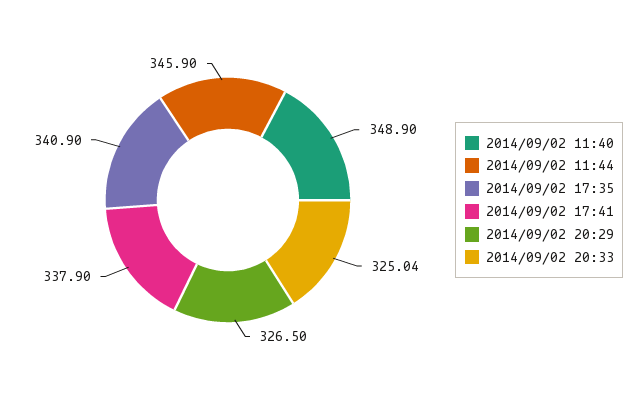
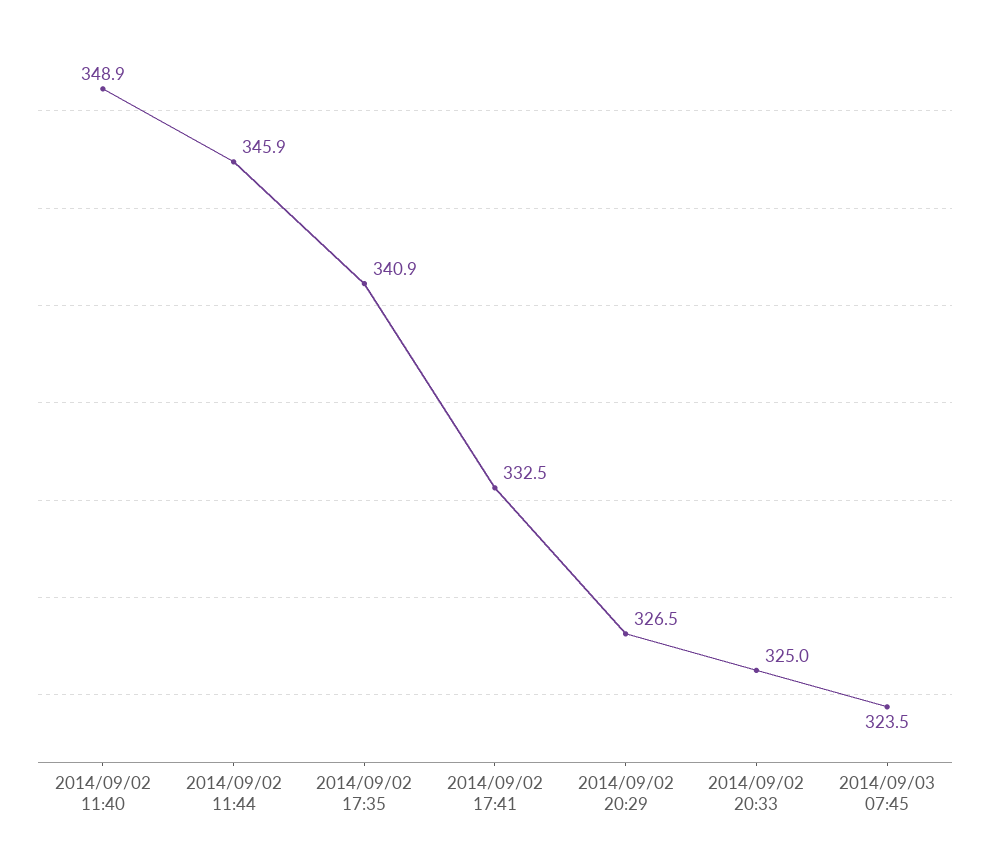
2014/09/02 17:41: 337.9 -> 332.5
2014/09/03 07:45: none -> 323.5

